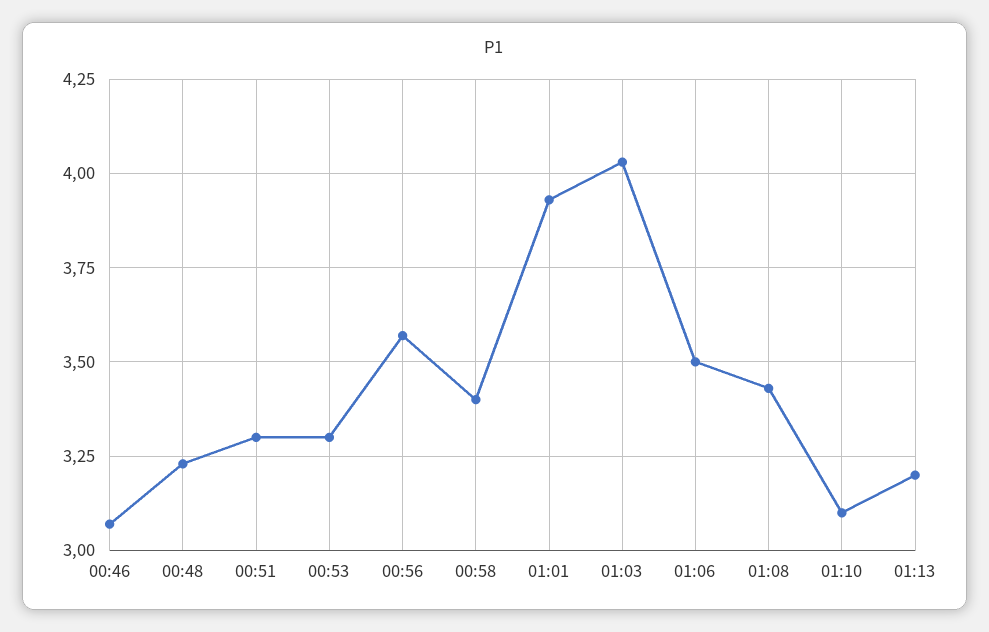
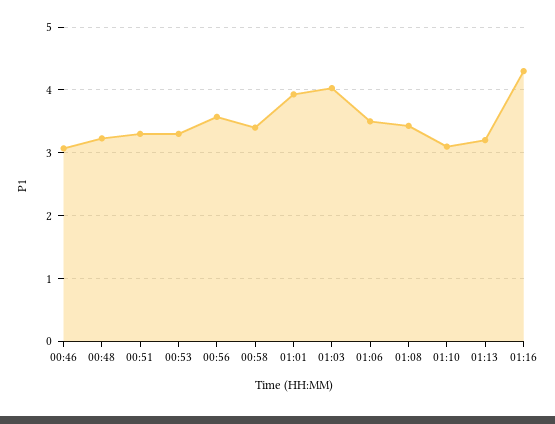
01:16: none -> 4.3

